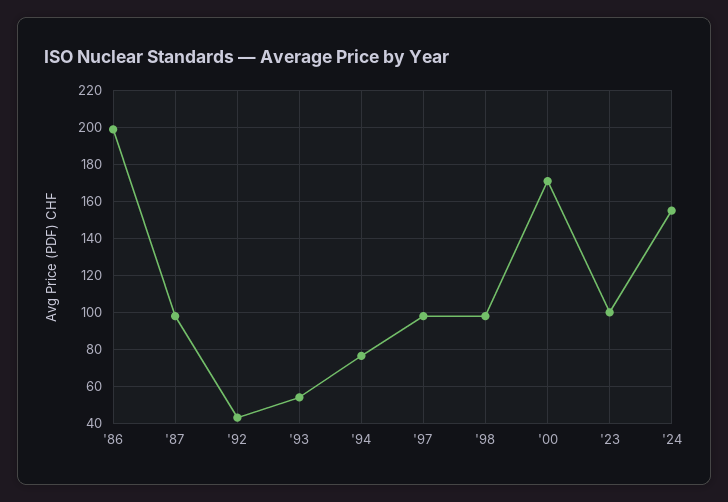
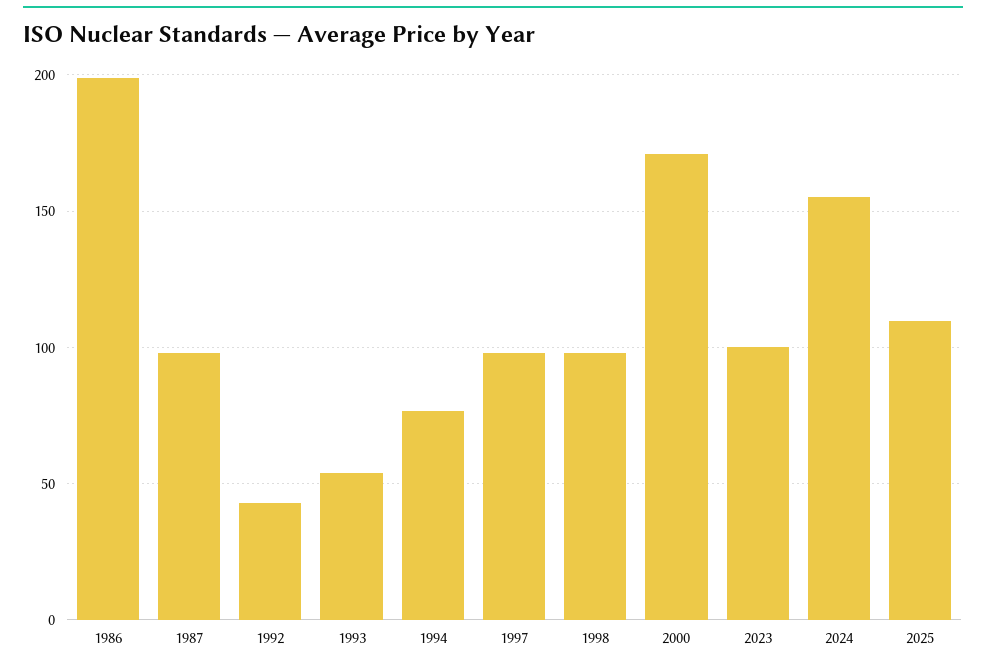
2025: none -> 110

